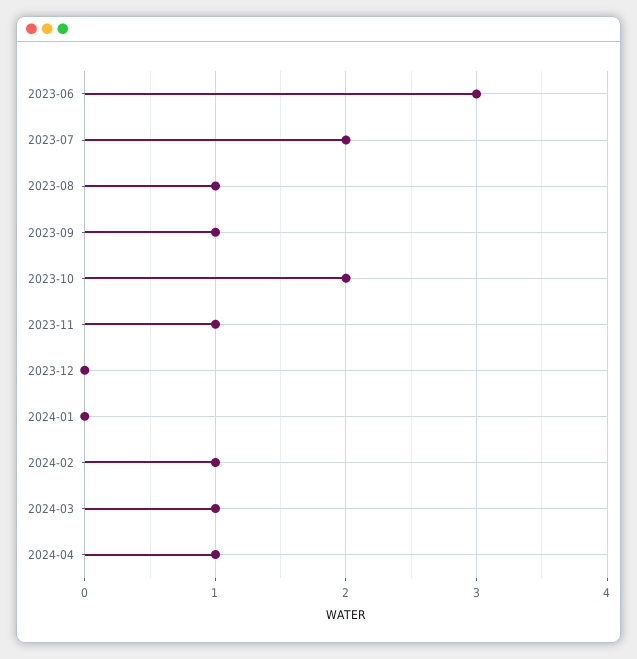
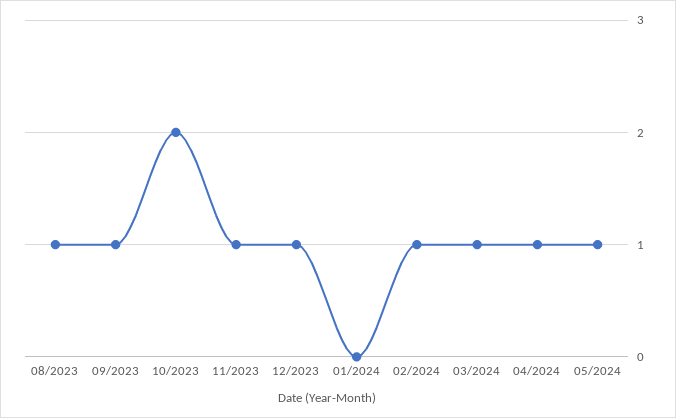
2023-06: 3 -> none
2023-07: 2 -> none
2023-12: 0 -> 1
05/2024: none -> 1

